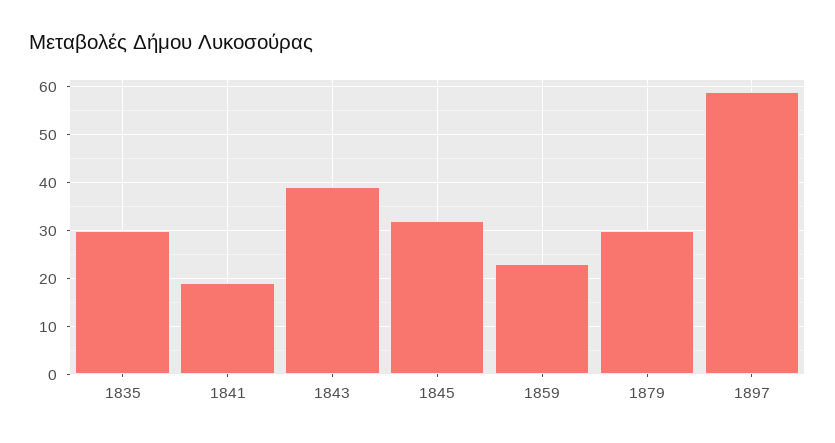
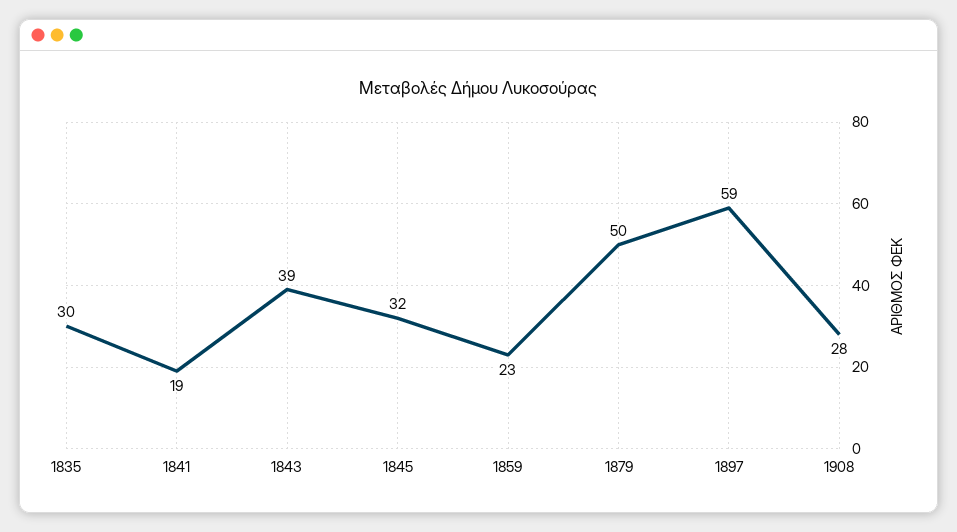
1879: 30 -> 50
1908: none -> 28

